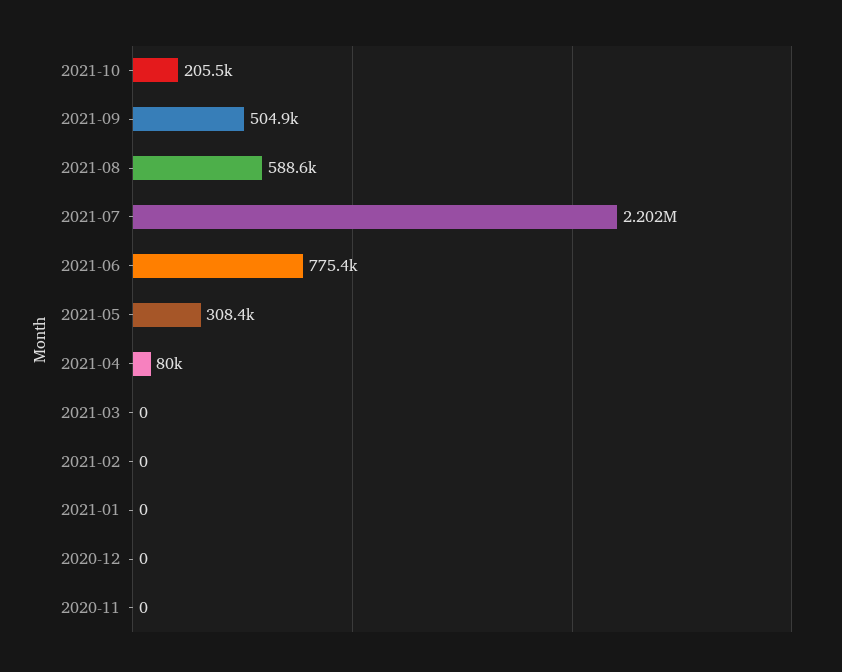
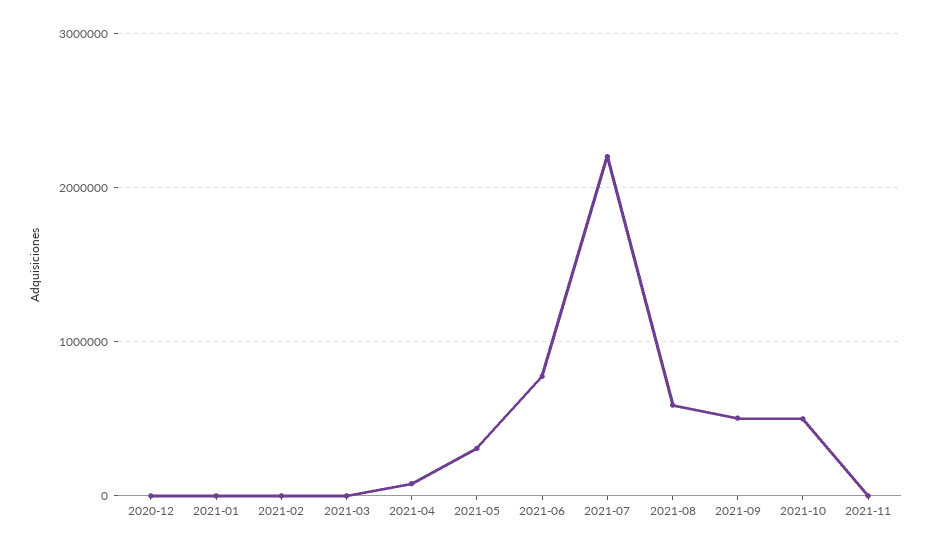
2021-10: 205500 -> 500000
2020-11: 0 -> none
2021-11: none -> 0

